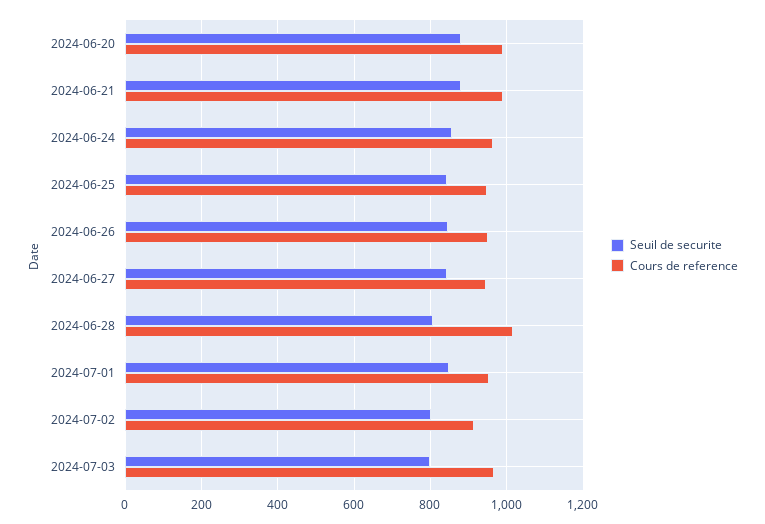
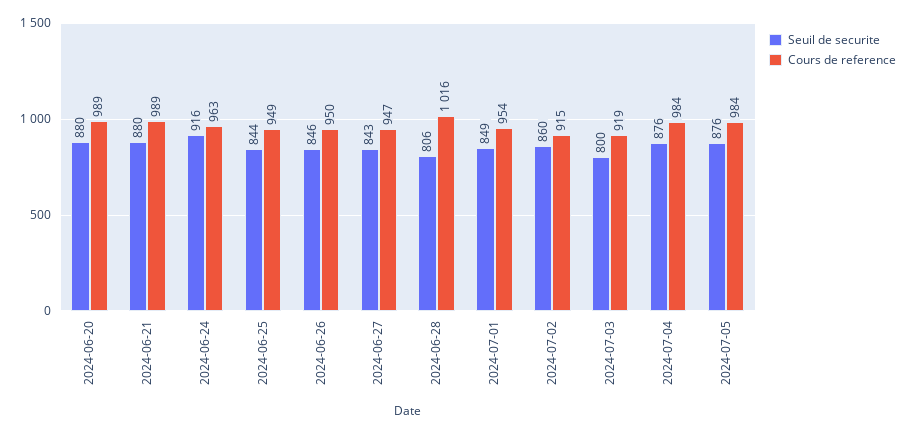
Seuil de securite, 2024-06-24: 860 -> 916
Seuil de securite, 2024-07-02: 800 -> 860
Cours de reference, 2024-07-03: 960 -> 919
Seuil de securite, 2024-07-04: none -> 876
Cours de reference, 2024-07-04: none -> 984
Seuil de securite, 2024-07-05: none -> 876
Cours de reference, 2024-07-05: none -> 984

